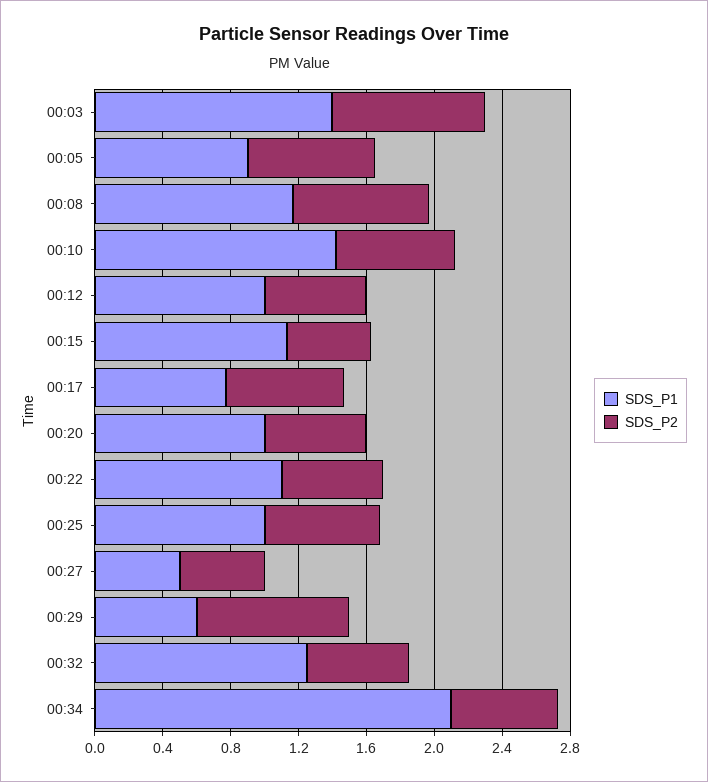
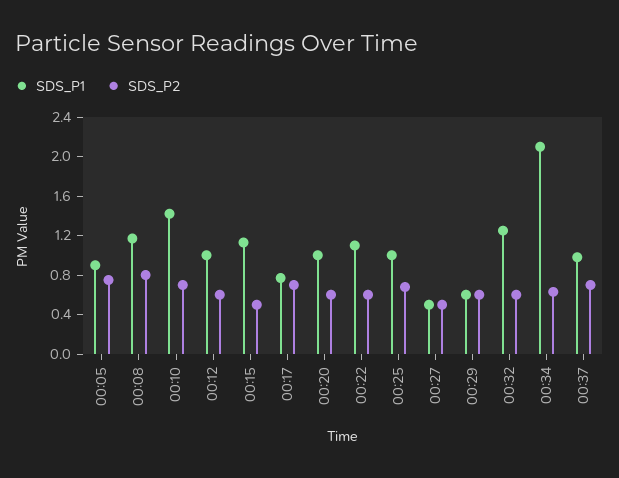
SDS_P1, 00:03: 1.4 -> none
SDS_P2, 00:03: 0.9 -> none
SDS_P2, 00:29: 0.9 -> 0.6
SDS_P1, 00:37: none -> 1
SDS_P2, 00:37: none -> 0.7

